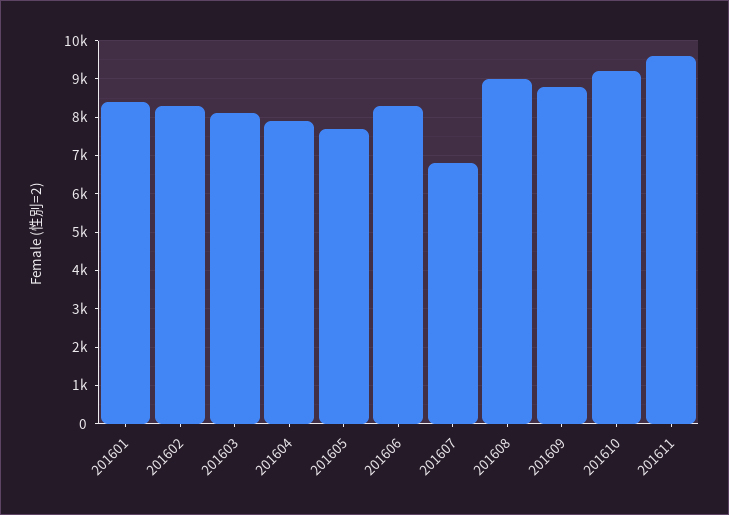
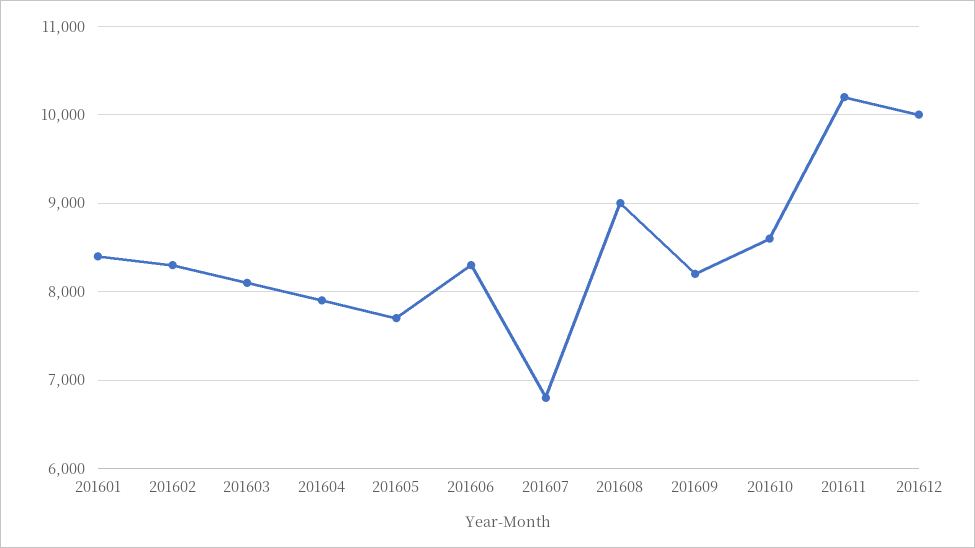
201609: 8800 -> 8200
201610: 9200 -> 8600
201611: 9600 -> 10200
201612: none -> 10000

